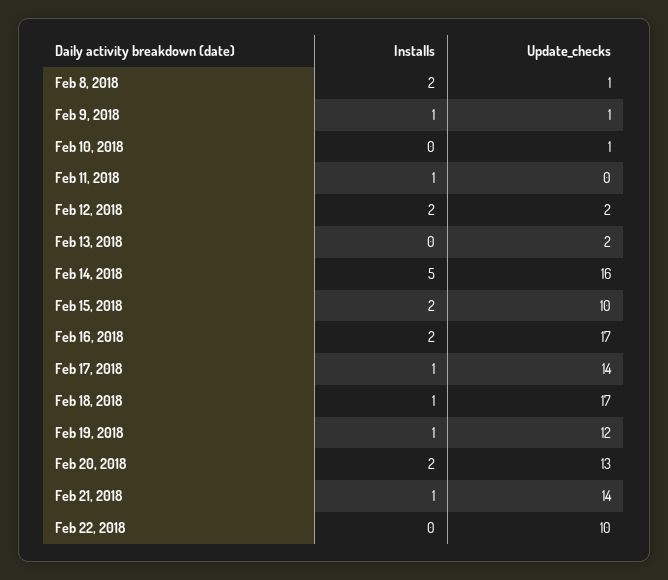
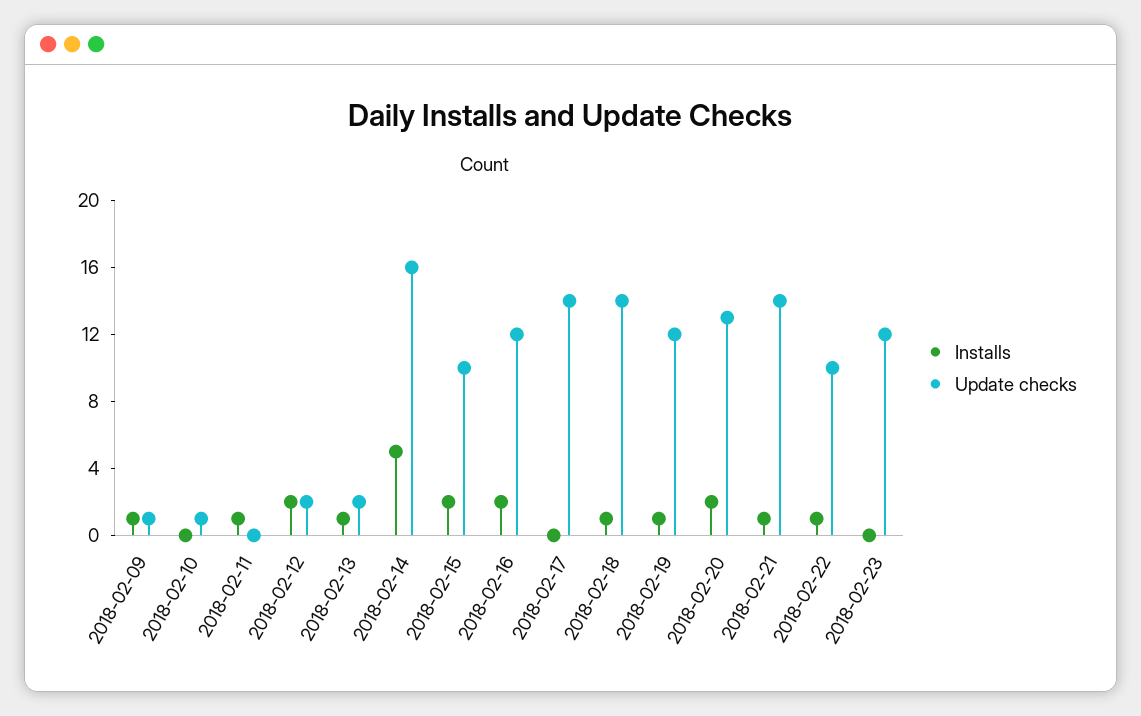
Installs, Feb 8, 2018: 2 -> none
Update_checks, Feb 8, 2018: 1 -> none
Installs, Feb 13, 2018: 0 -> 1
Update_checks, Feb 16, 2018: 17 -> 12
Installs, Feb 17, 2018: 1 -> 0
Update_checks, Feb 18, 2018: 17 -> 14
Installs, Feb 22, 2018: 0 -> 1
Installs, 2018-02-23: none -> 0
Update_checks, 2018-02-23: none -> 12

